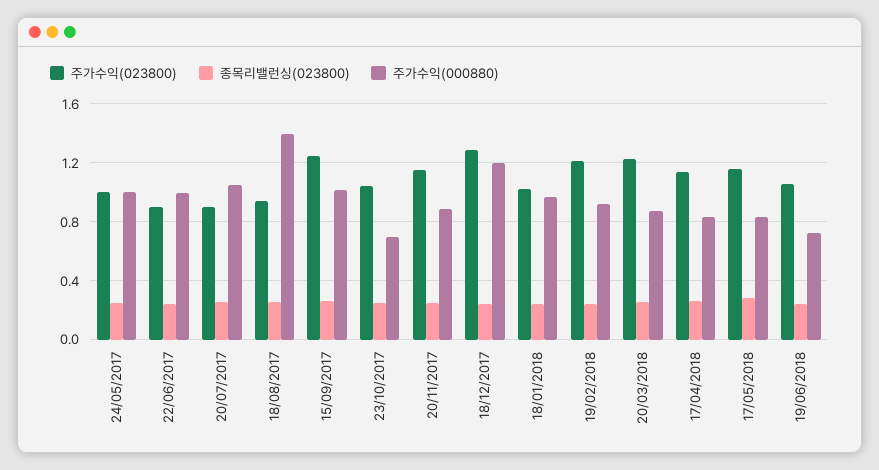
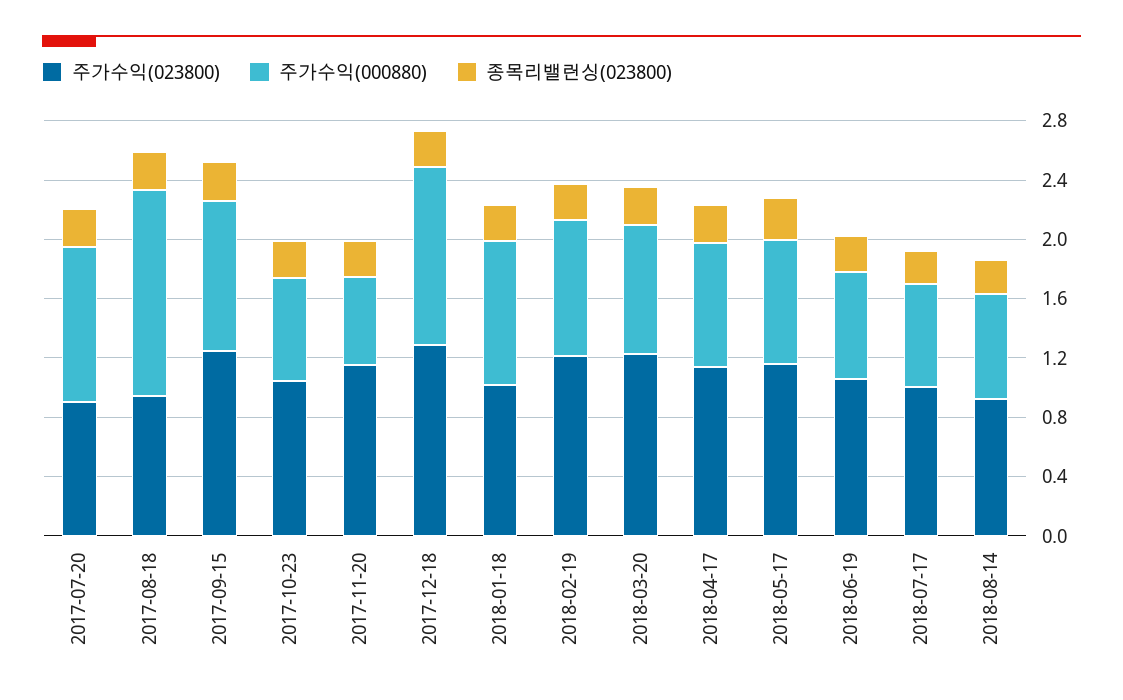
주가수익(023800), 24/05/2017: 1 -> none
종목리밸런싱(023800), 24/05/2017: 0.25 -> none
주가수익(000880), 24/05/2017: 1 -> none
주가수익(023800), 22/06/2017: 0.9 -> none
종목리밸런싱(023800), 22/06/2017: 0.25 -> none
주가수익(000880), 22/06/2017: 1 -> none
주가수익(000880), 20/11/2017: 0.9 -> 0.6
주가수익(023800), 2018-07-17: none -> 1
주가수익(000880), 2018-07-17: none -> 0.7
종목리밸런싱(023800), 2018-07-17: none -> 0.2
주가수익(023800), 2018-08-14: none -> 0.9
주가수익(000880), 2018-08-14: none -> 0.7
종목리밸런싱(023800), 2018-08-14: none -> 0.2

